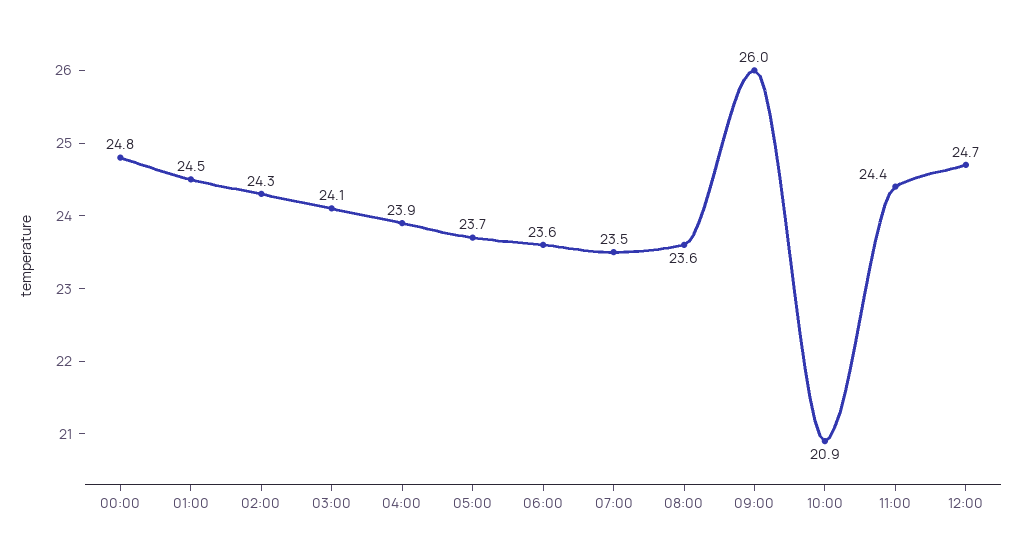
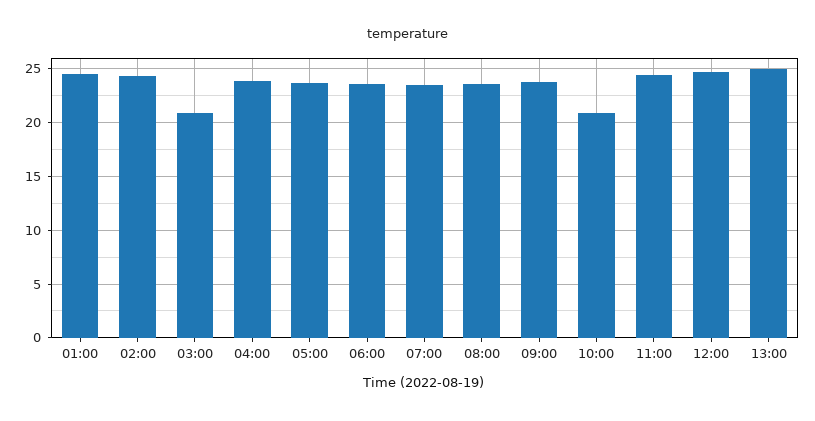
00:00: 24.8 -> none
03:00: 24.1 -> 21
09:00: 26 -> 24
13:00: none -> 25

